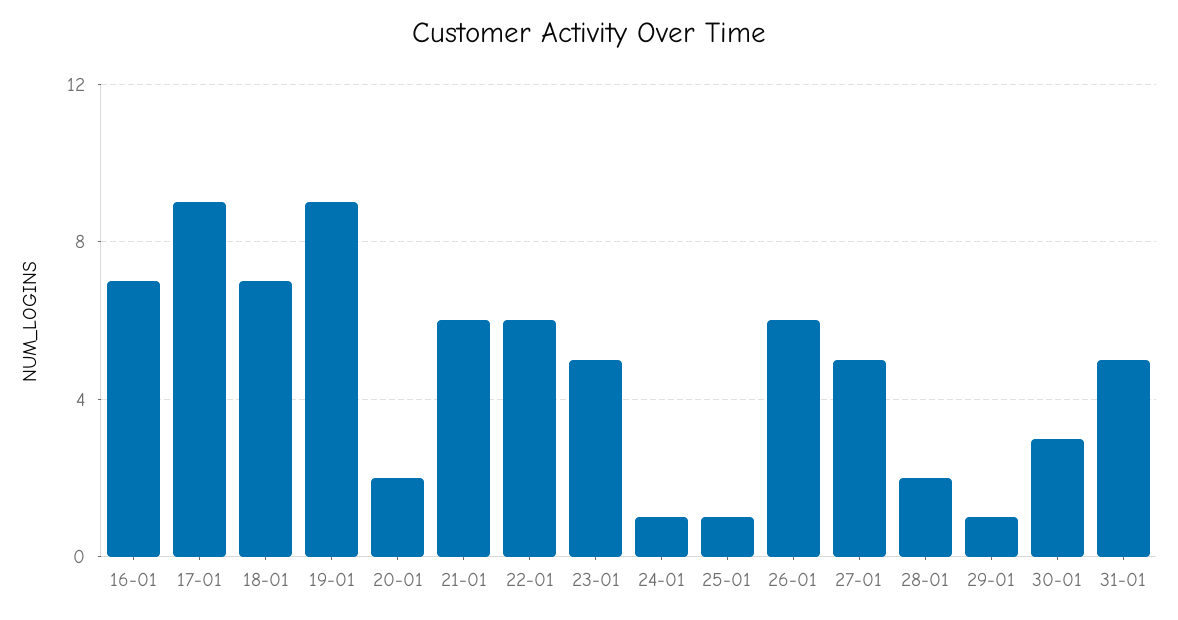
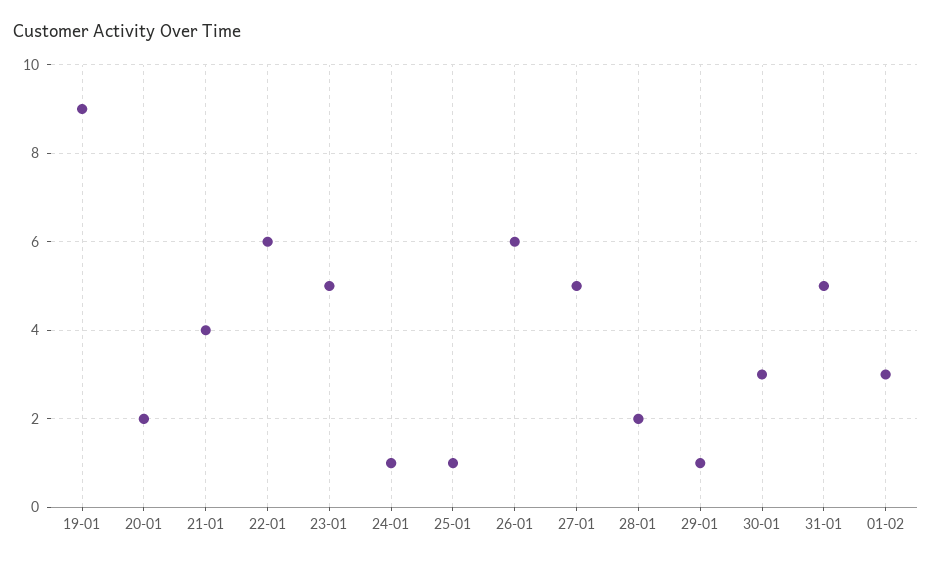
16-01: 7 -> none
17-01: 9 -> none
18-01: 7 -> none
21-01: 6 -> 4
01-02: none -> 3

